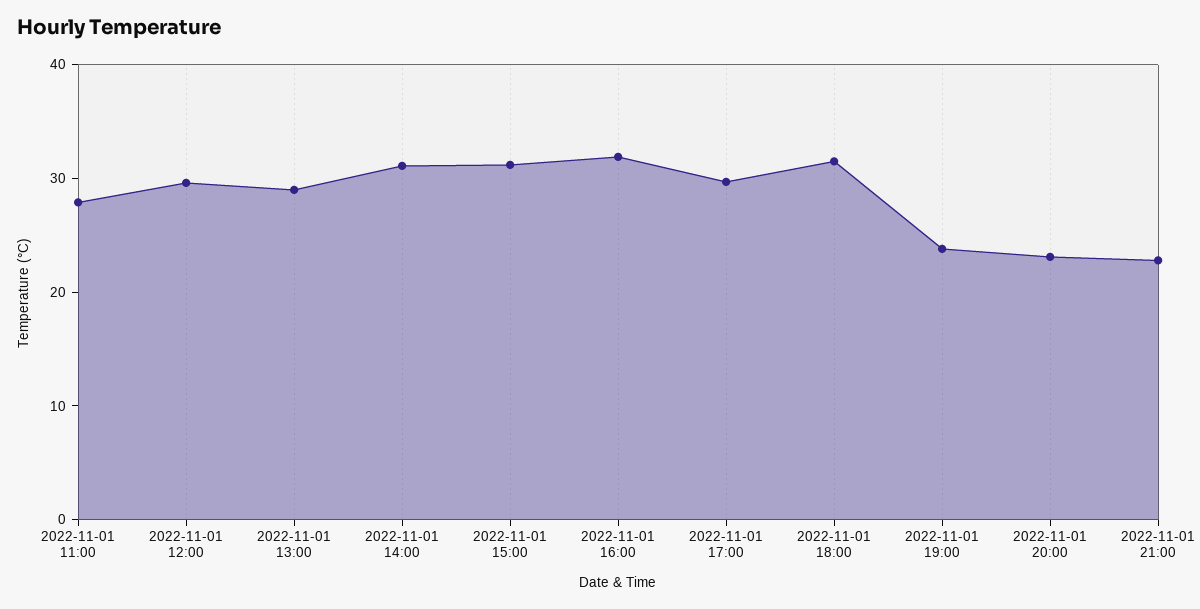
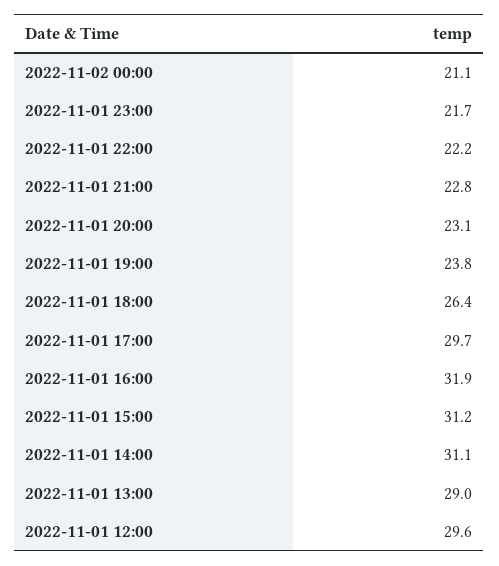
2022-11-01 11:00: 28 -> none
2022-11-01 18:00: 32 -> 26.4
2022-11-02 00:00: none -> 21.1
2022-11-01 23:00: none -> 21.7
2022-11-01 22:00: none -> 22.2

